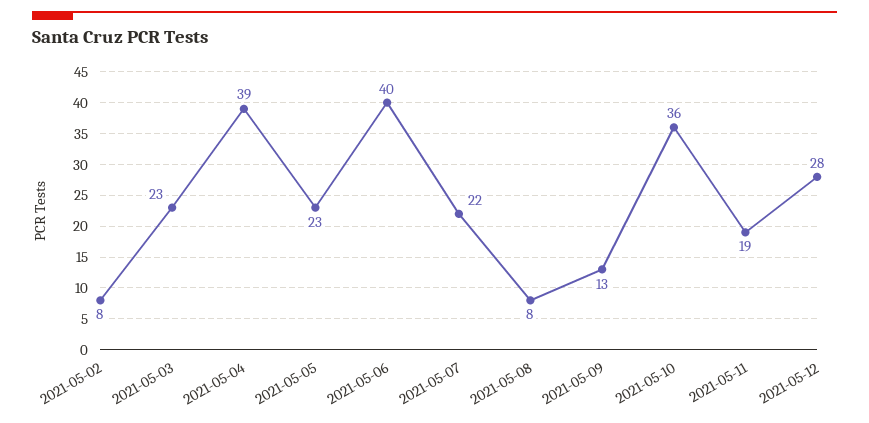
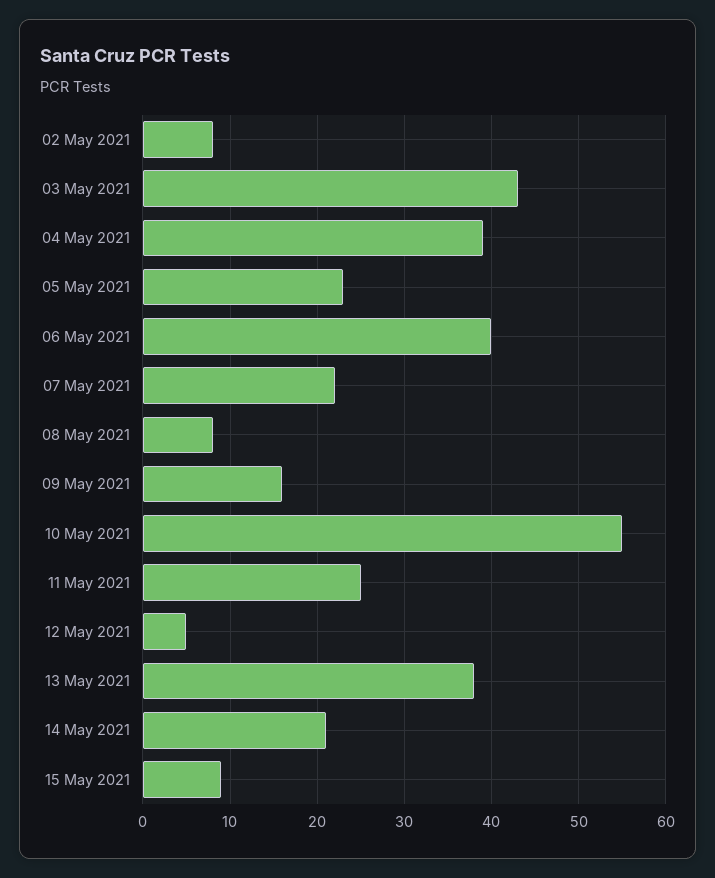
2021-05-03: 23 -> 43
2021-05-09: 13 -> 16
2021-05-10: 36 -> 55
2021-05-11: 19 -> 25
2021-05-12: 28 -> 5
13 May 2021: none -> 38
14 May 2021: none -> 21
15 May 2021: none -> 9

